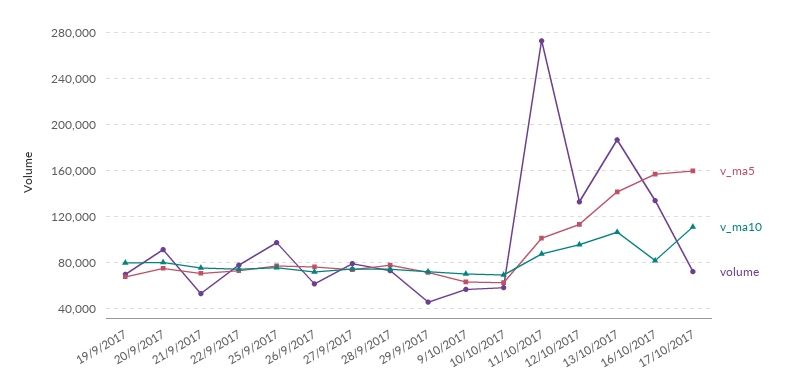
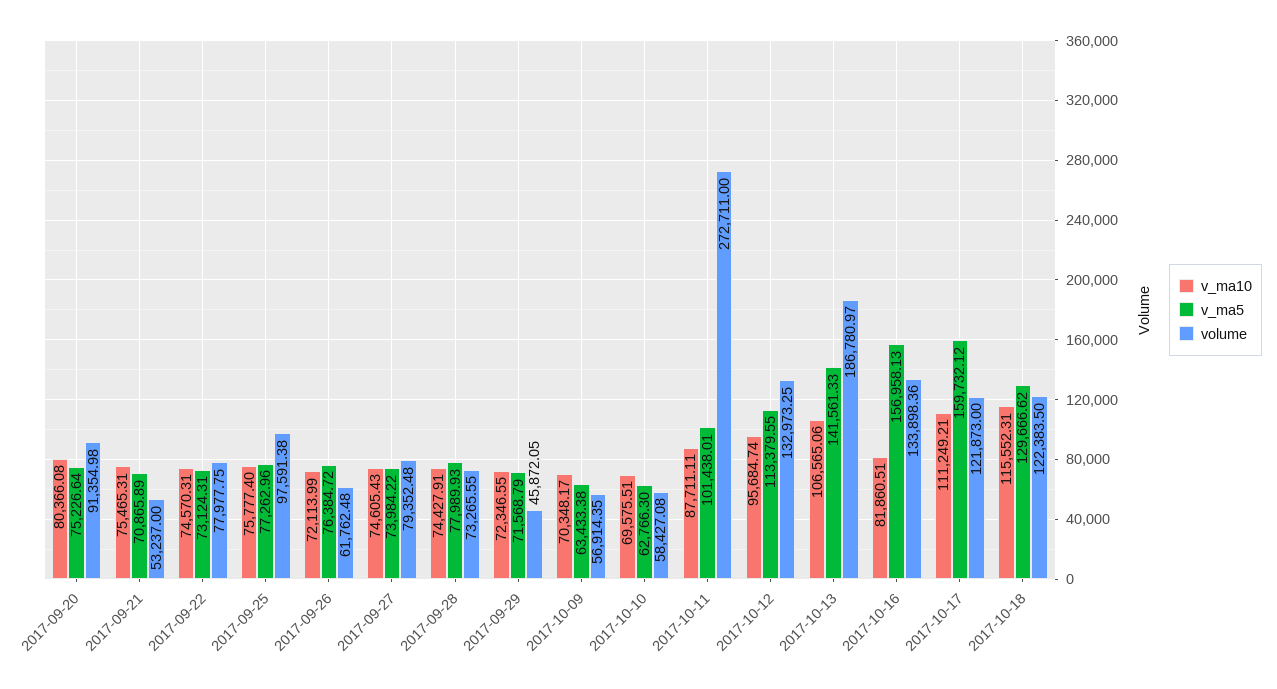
v_ma5, 19/9/2017: 70000 -> none
v_ma10, 19/9/2017: 80000 -> none
volume, 19/9/2017: 70000 -> none
volume, 17/10/2017: 70000 -> 121873
v_ma10, 2017-10-18: none -> 115552.31
v_ma5, 2017-10-18: none -> 129666.62
volume, 2017-10-18: none -> 122383.5

